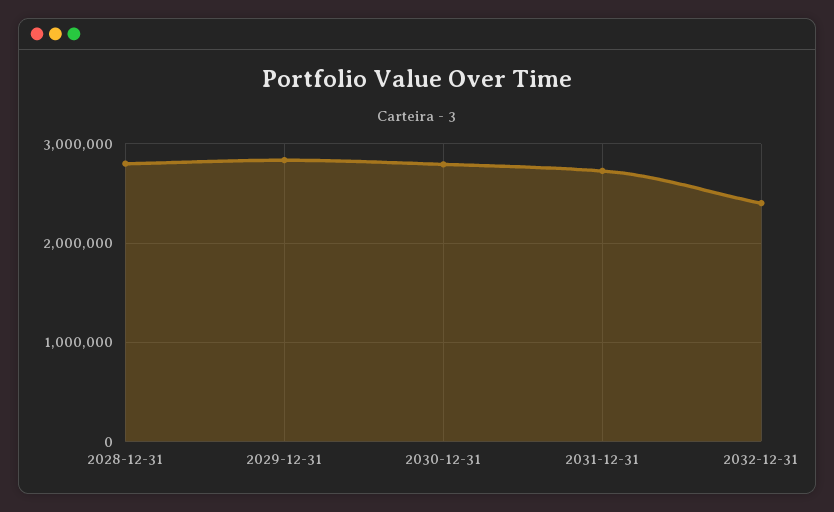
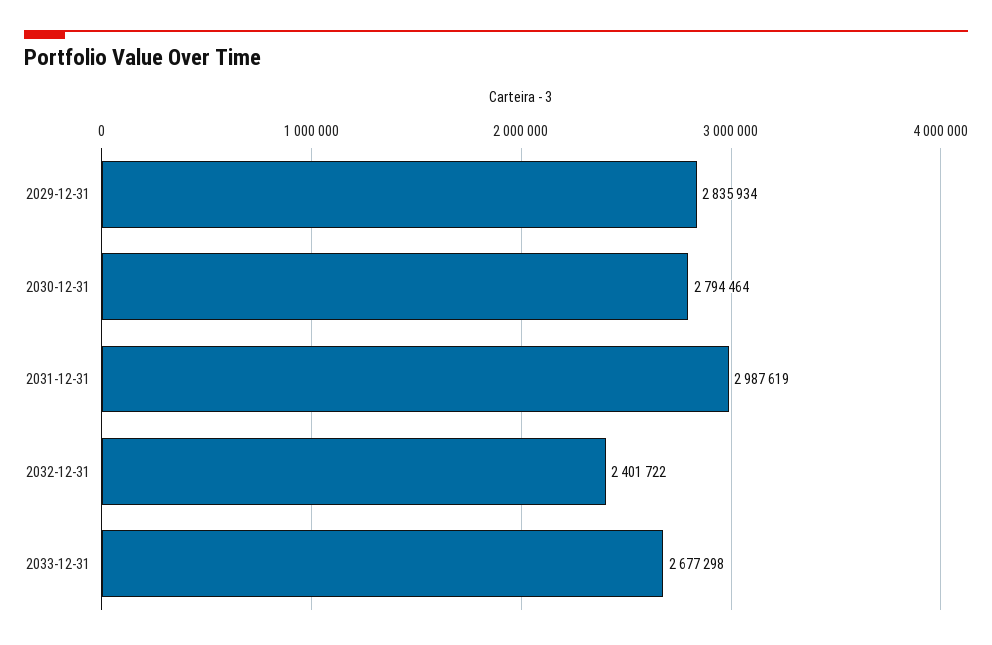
2028-12-31: 2800000 -> none
2031-12-31: 2700000 -> 2987619
2033-12-31: none -> 2677298

